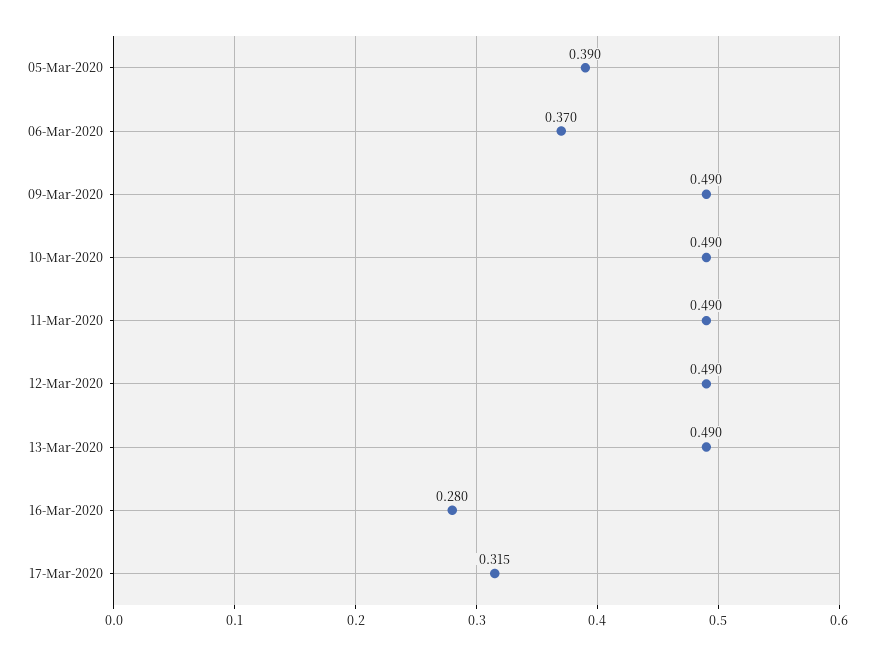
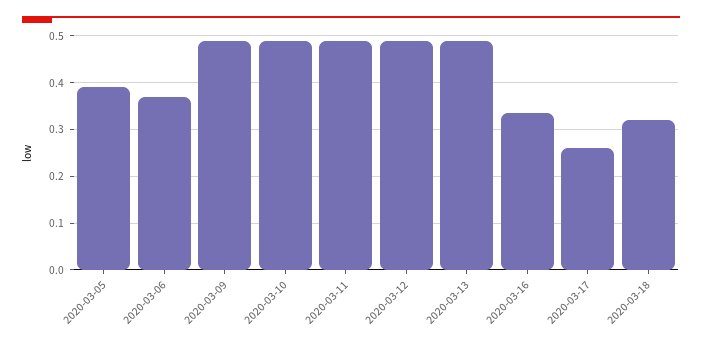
16-Mar-2020: 0.28 -> 0.34
17-Mar-2020: 0.315 -> 0.26
2020-03-18: none -> 0.32

